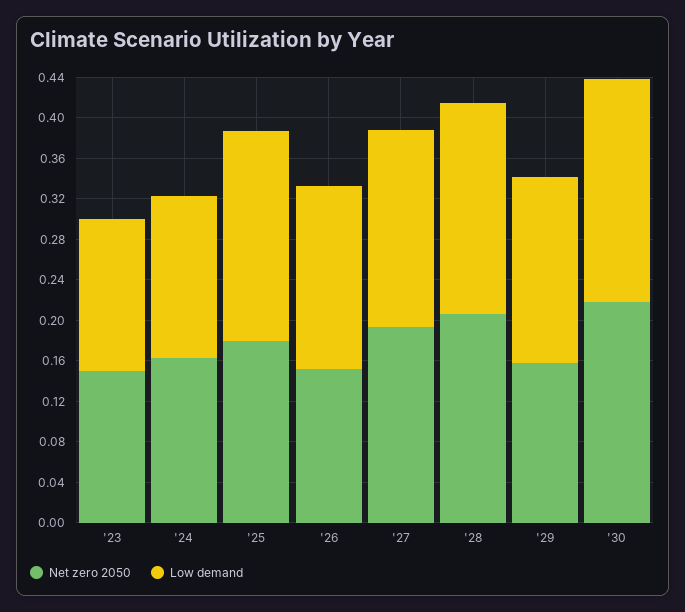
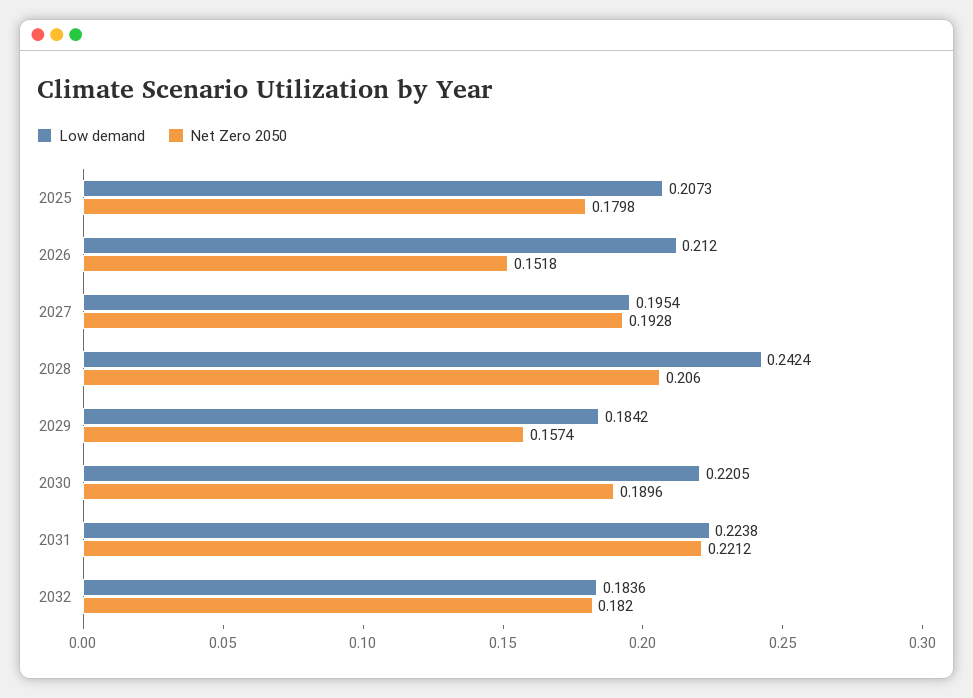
Net zero 2050, '23: 0.15 -> none
Low demand, '23: 0.15 -> none
Net zero 2050, '24: 0.16 -> none
Low demand, '24: 0.16 -> none
Low demand, '26: 0.18 -> 0.212
Low demand, '28: 0.21 -> 0.2424
Net zero 2050, '30: 0.22 -> 0.1896
Low demand, 2031: none -> 0.2238
Net zero 2050, 2031: none -> 0.2212
Low demand, 2032: none -> 0.1836
Net zero 2050, 2032: none -> 0.182

